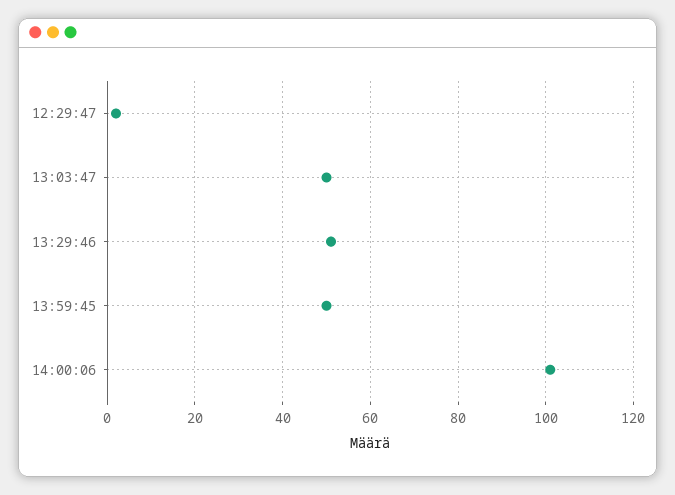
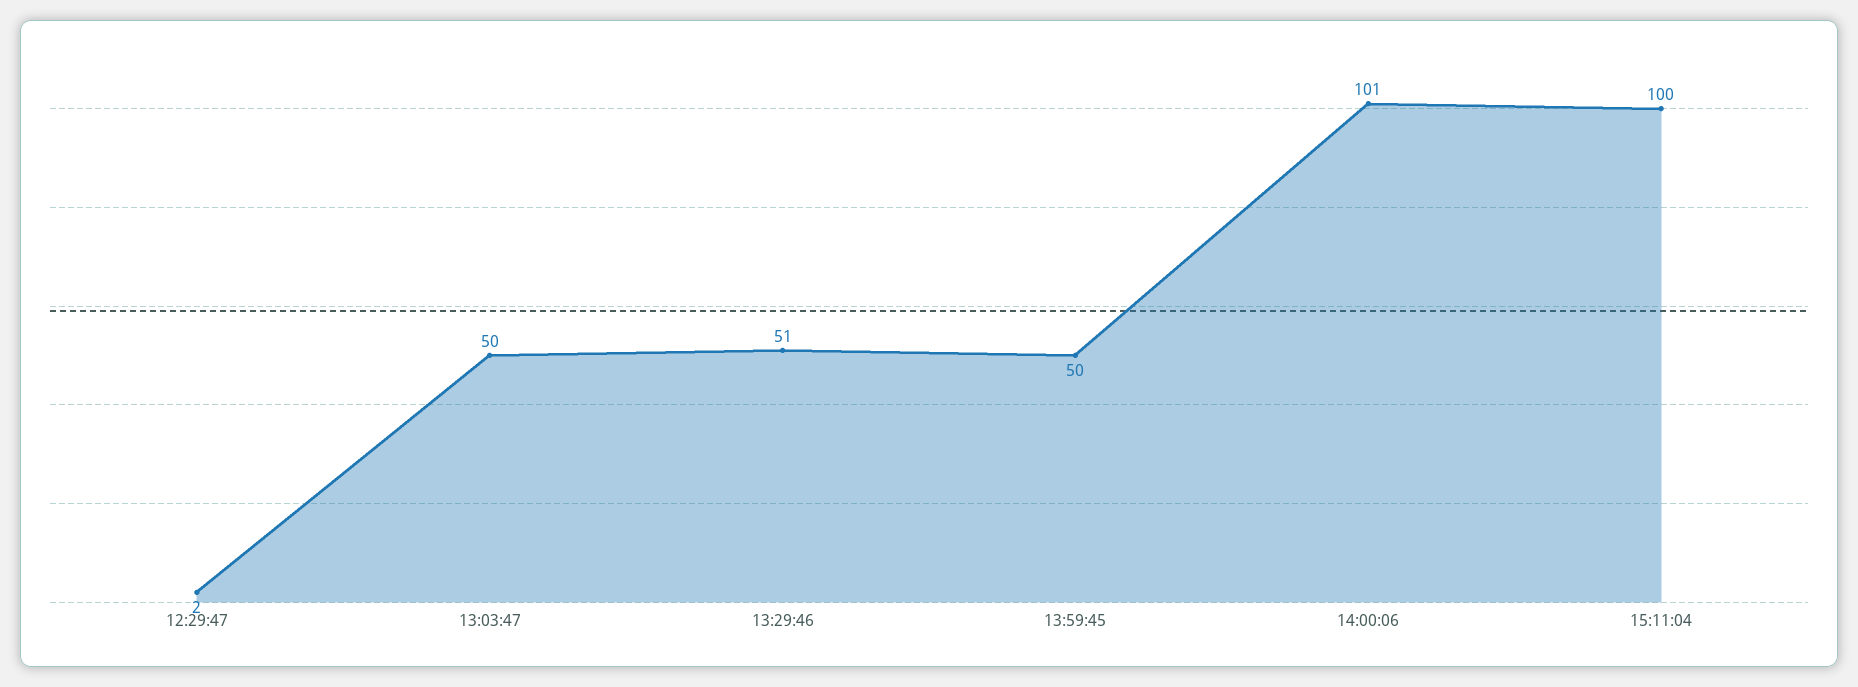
15:11:04: none -> 100

